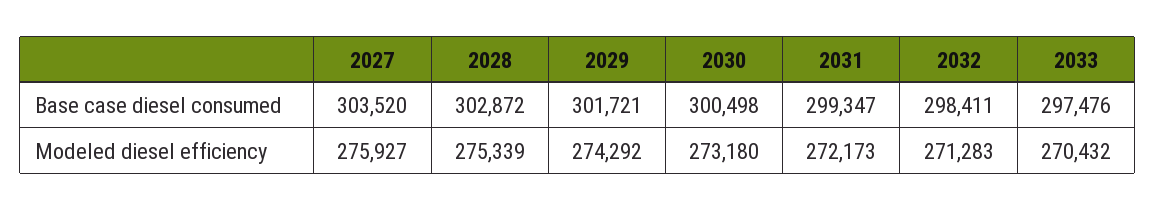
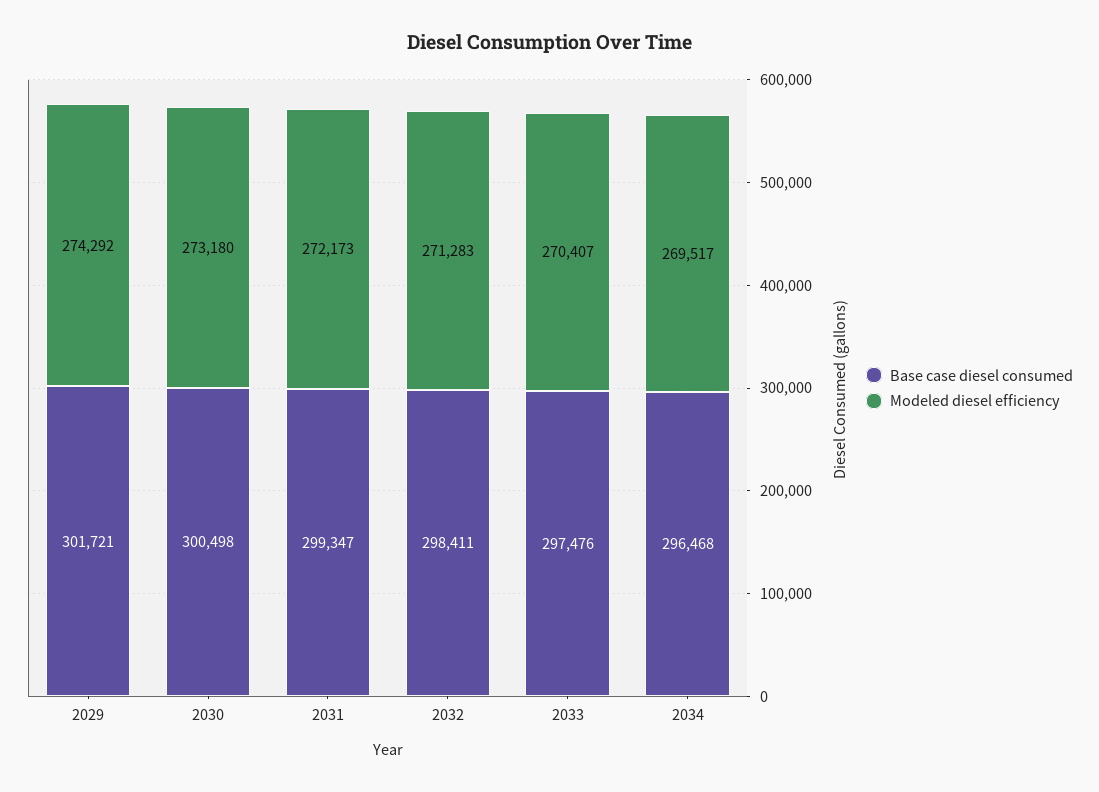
Base case diesel consumed, 2027: 303520 -> none
Base case diesel consumed, 2028: 302872 -> none
Modeled diesel efficiency, 2027: 275927 -> none
Modeled diesel efficiency, 2028: 275339 -> none
Modeled diesel efficiency, 2033: 270432 -> 270407
Base case diesel consumed, 2034: none -> 296468
Modeled diesel efficiency, 2034: none -> 269517

